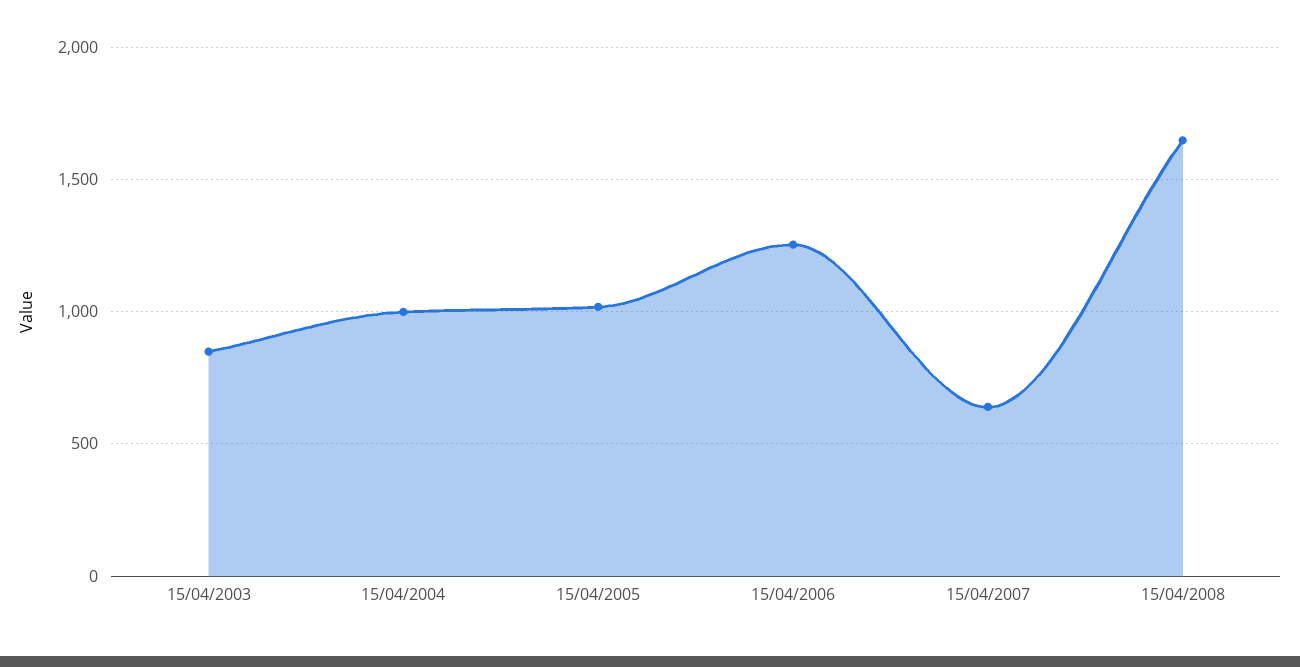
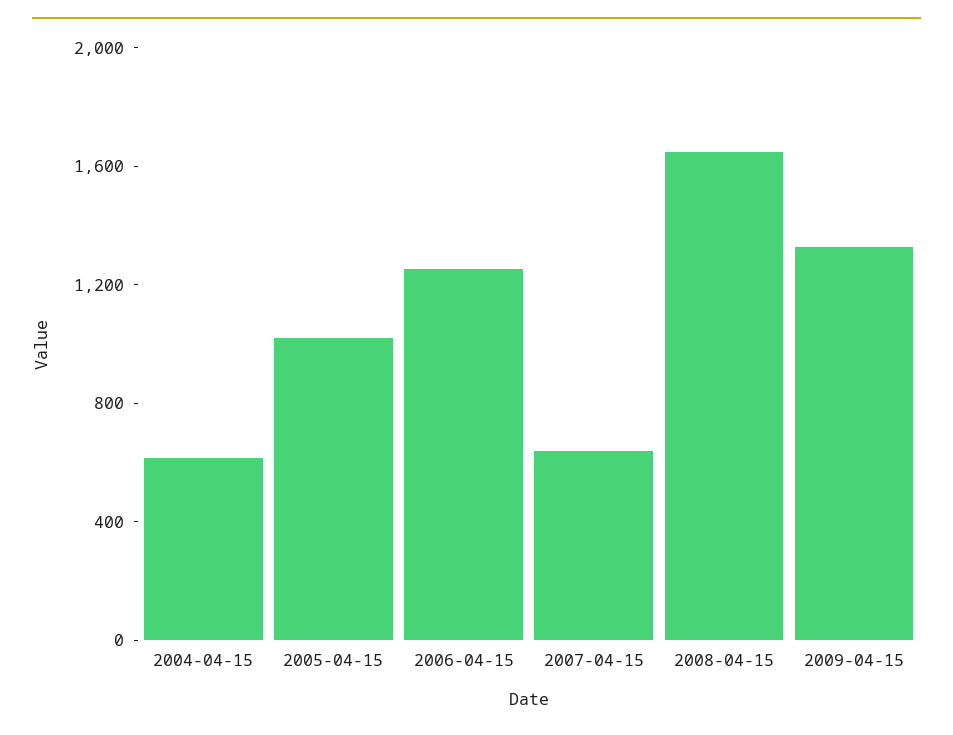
15/04/2003: 850 -> none
15/04/2004: 1000 -> 600
2009-04-15: none -> 1300

